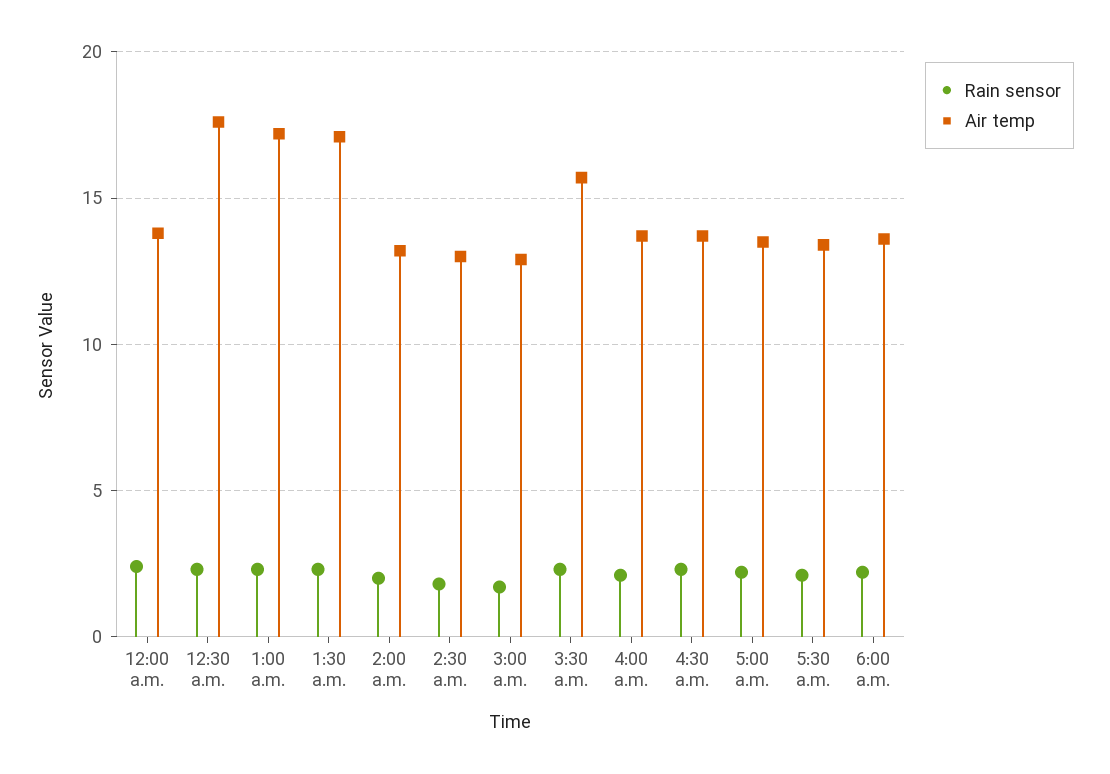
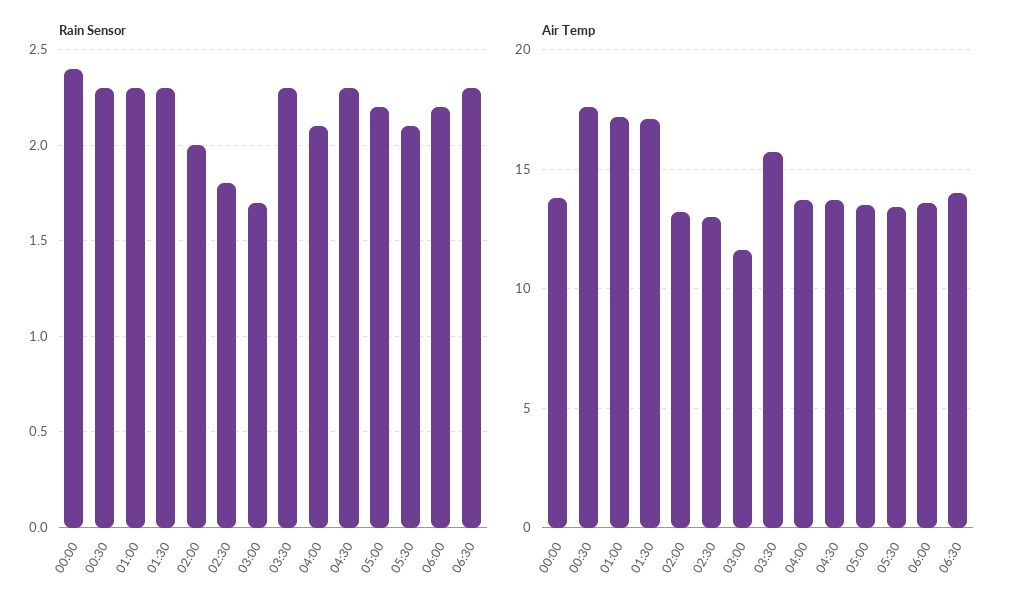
Air temp, 3:00 a.m.: 13 -> 11.5
Rain sensor, 06:30: none -> 2.3
Air temp, 06:30: none -> 14

